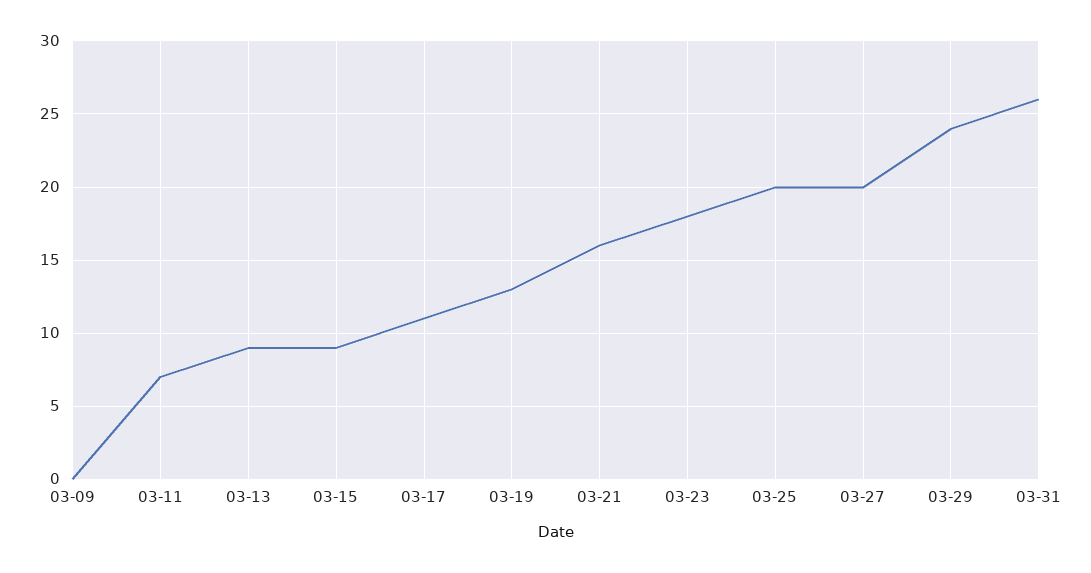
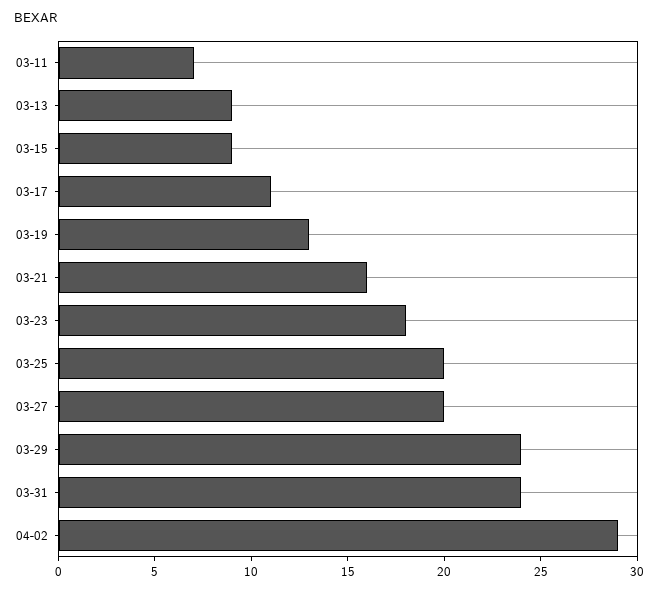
03-09: 0 -> none
03-31: 26 -> 24
04-02: none -> 29

